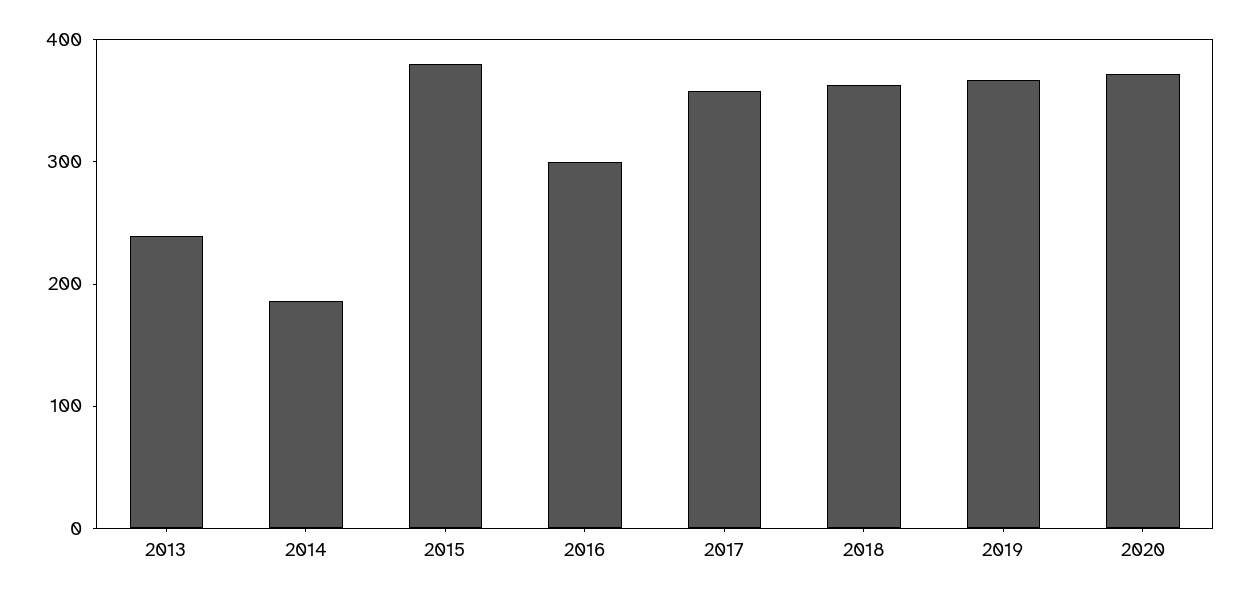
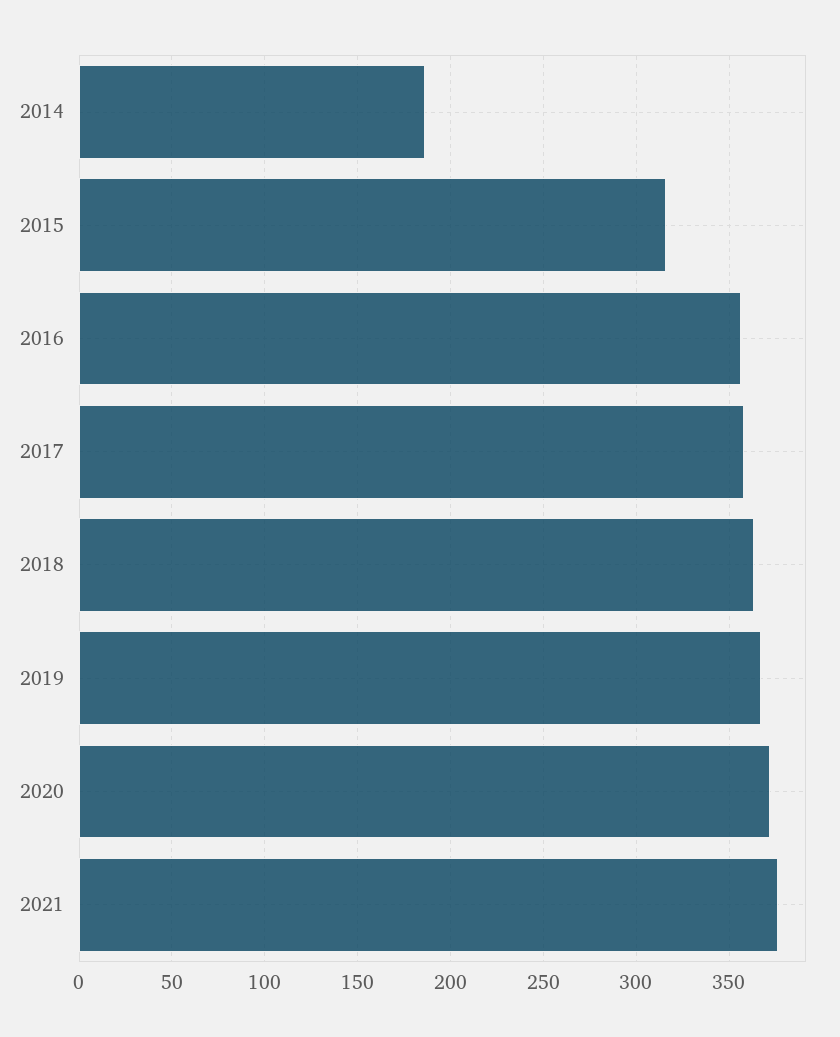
2013: 240 -> none
2015: 380 -> 315
2016: 300 -> 355
2021: none -> 375

